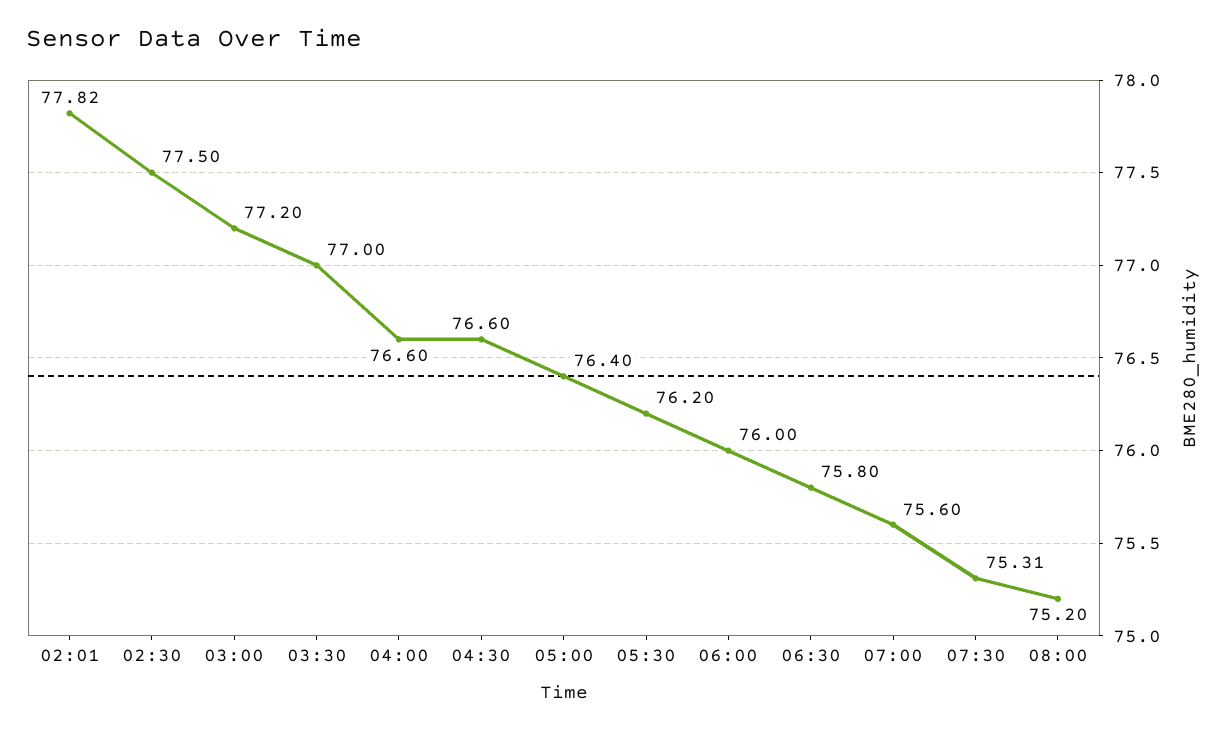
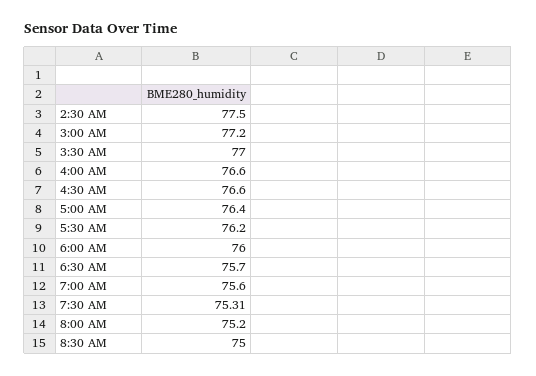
02:01: 77.82 -> none
06:30: 75.8 -> 75.7
8:30 AM: none -> 75

